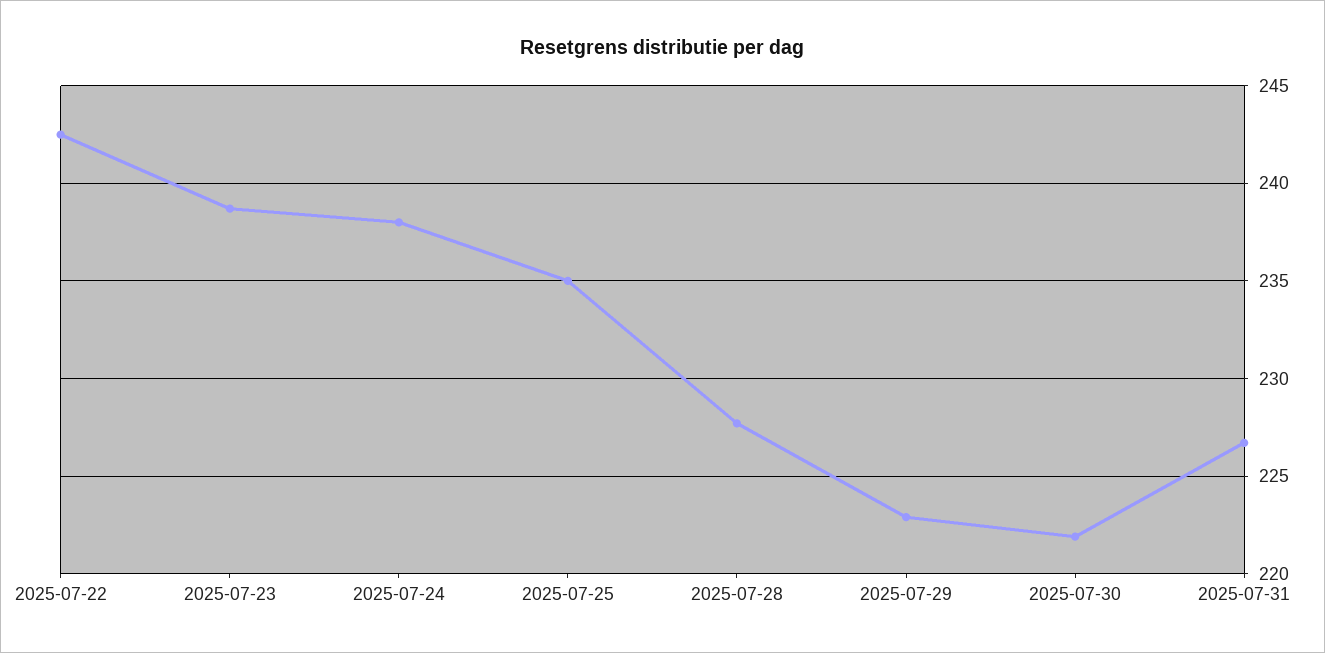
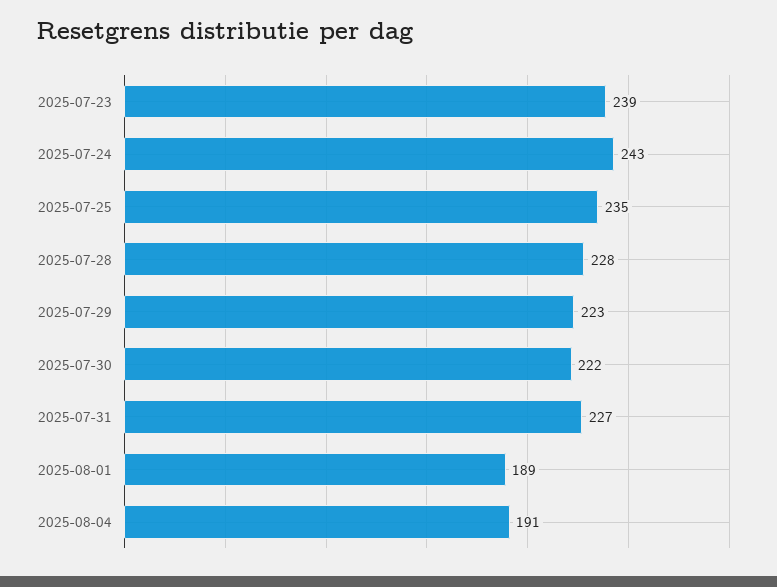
2025-07-22: 242.5 -> none
2025-07-24: 238 -> 243
2025-08-01: none -> 189
2025-08-04: none -> 191

